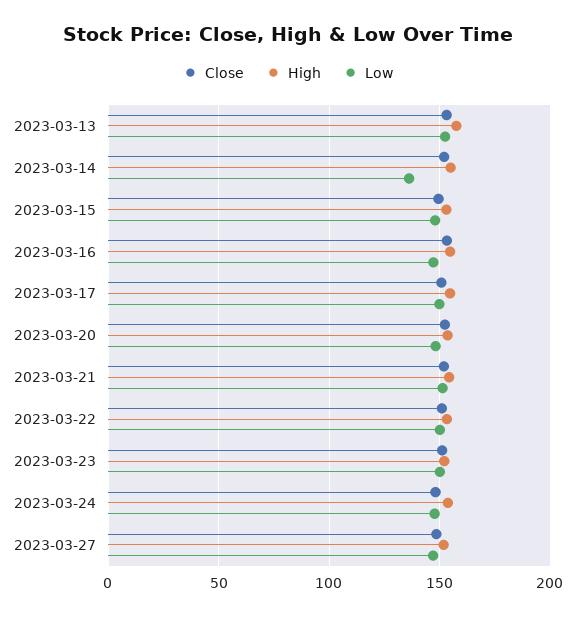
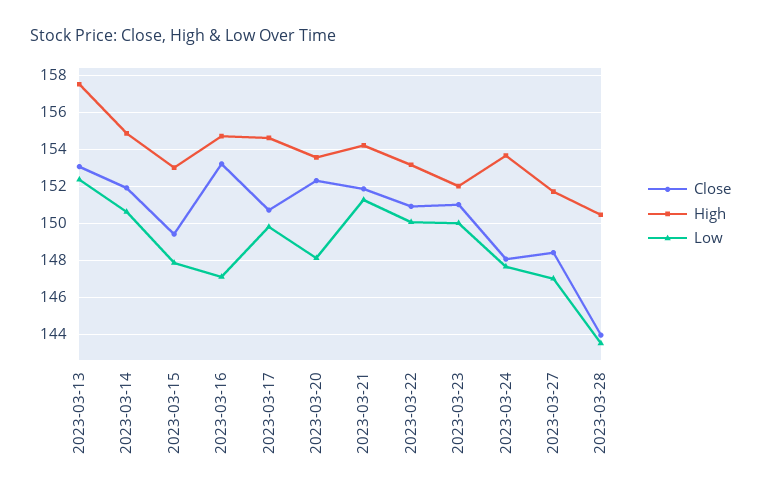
Low, 2023-03-14: 135 -> 150.5
Close, 2023-03-28: none -> 144
High, 2023-03-28: none -> 150.5
Low, 2023-03-28: none -> 143.5

